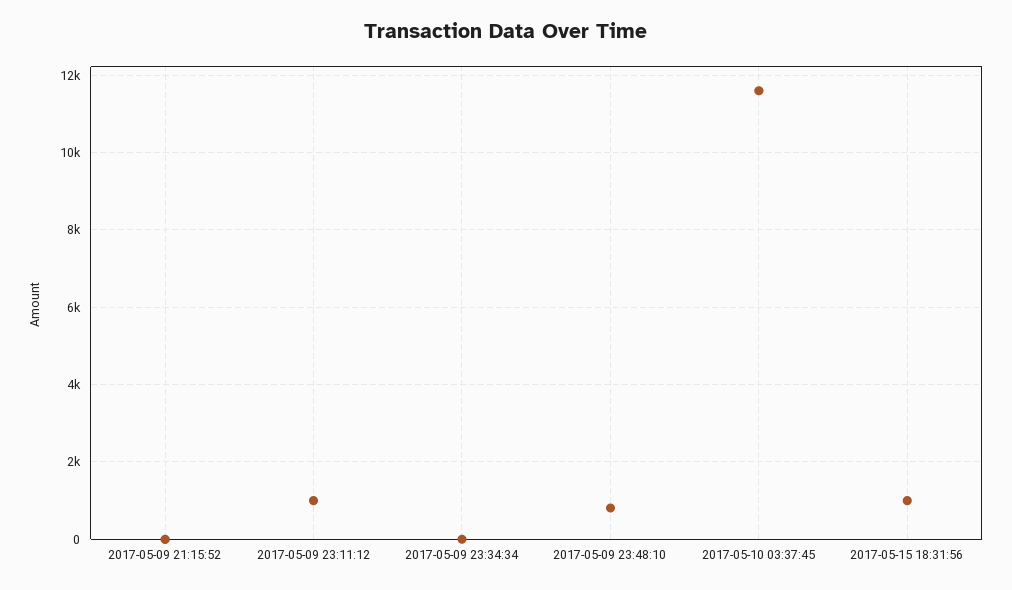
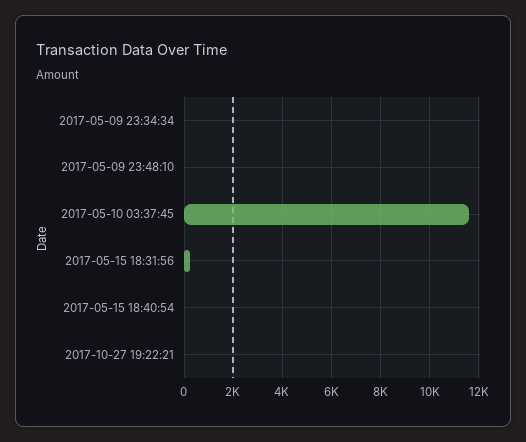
2017-05-09 21:15:52: 0 -> none
2017-05-09 23:11:12: 1000 -> none
2017-05-09 23:48:10: 800 -> 0
2017-05-15 18:31:56: 1000 -> 250
2017-05-15 18:40:54: none -> 0
2017-10-27 19:22:21: none -> 0

